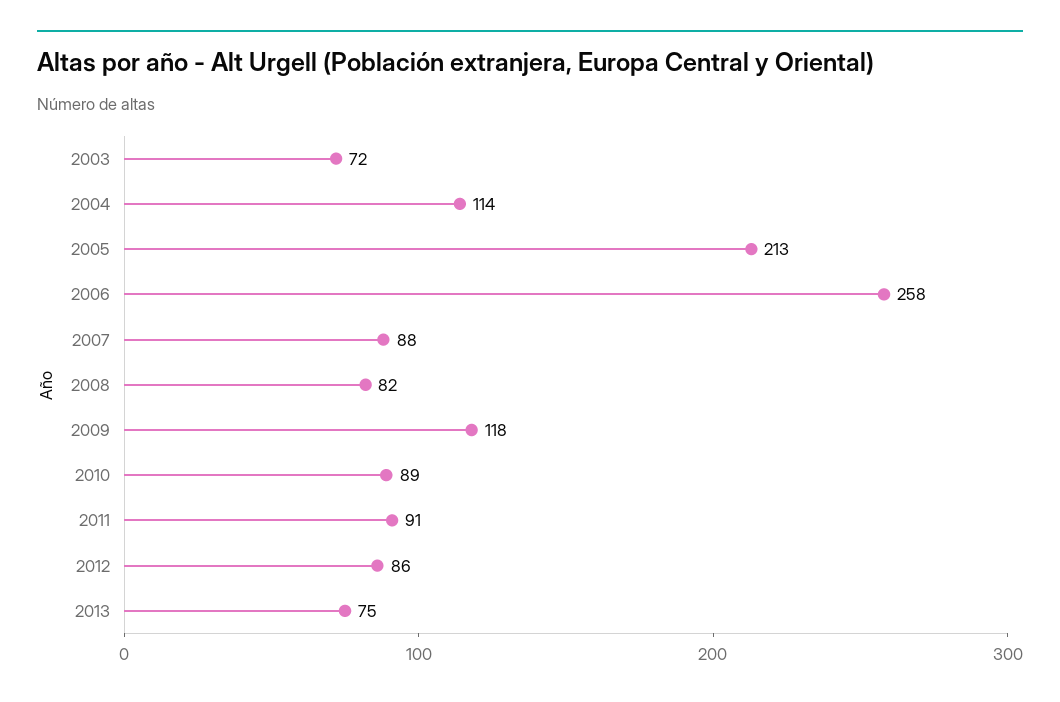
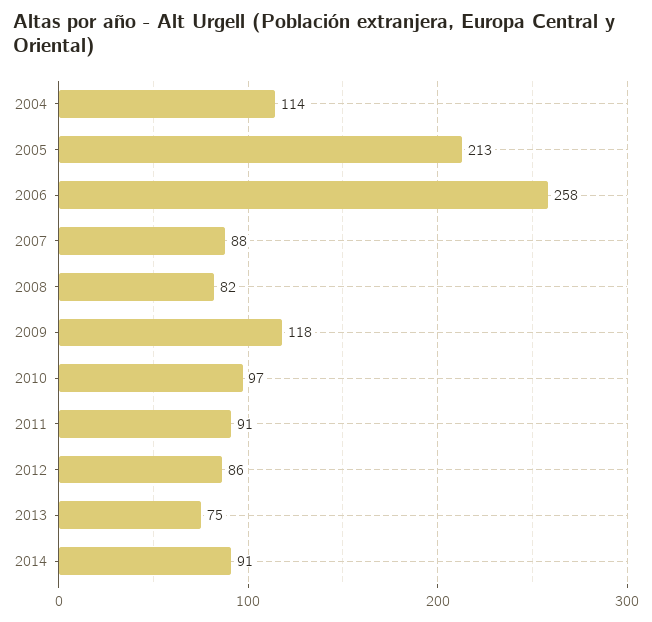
2003: 72 -> none
2010: 89 -> 97
2014: none -> 91

